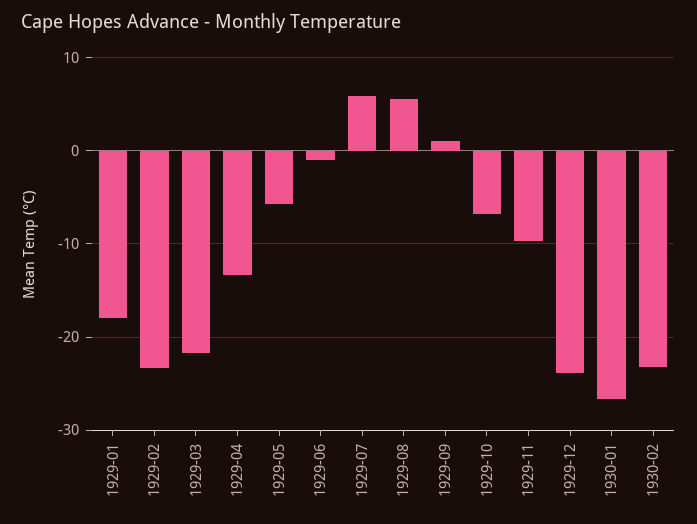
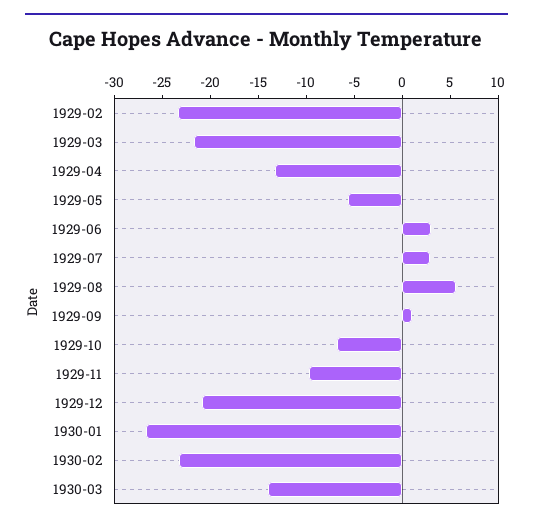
1929-01: -18 -> none
1929-06: -1 -> 3
1929-07: 6 -> 3
1929-12: -24 -> -21
1930-03: none -> -14

